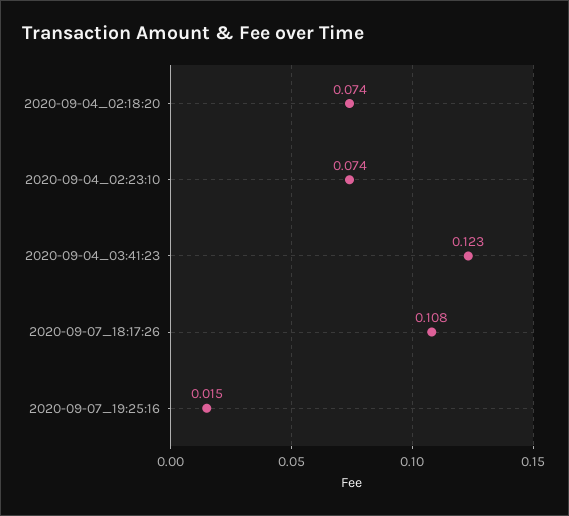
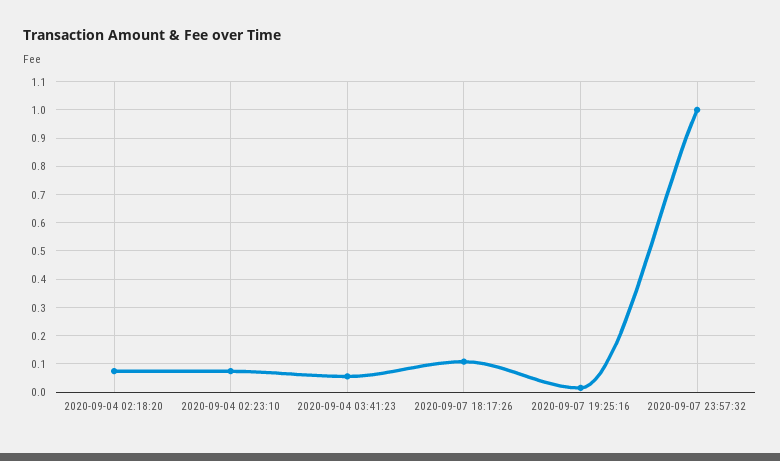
2020-09-04_03:41:23: 0.123 -> 0.05
2020-09-07 23:57:32: none -> 1

